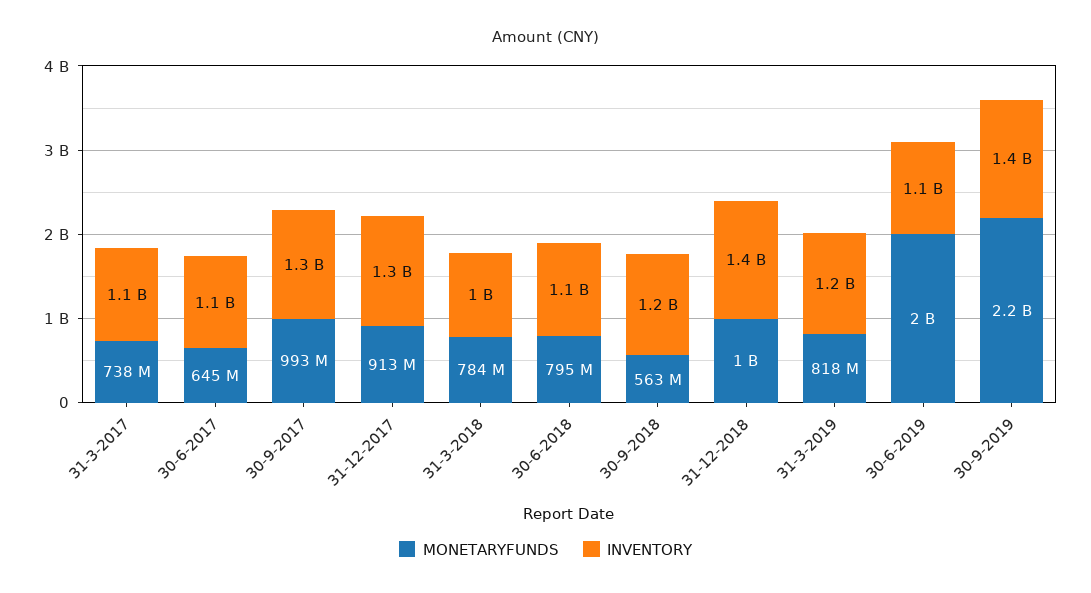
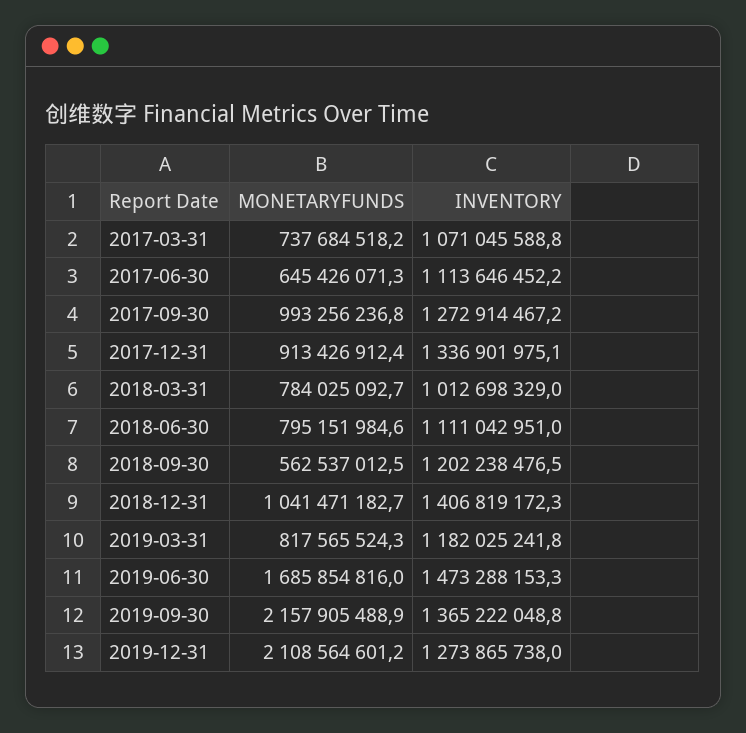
MONETARYFUNDS, 30-6-2019: 2000000000 -> 1685854816
INVENTORY, 30-6-2019: 1100000000 -> 1473288153.3
MONETARYFUNDS, 2019-12-31: none -> 2108564601.2
INVENTORY, 2019-12-31: none -> 1273865738

